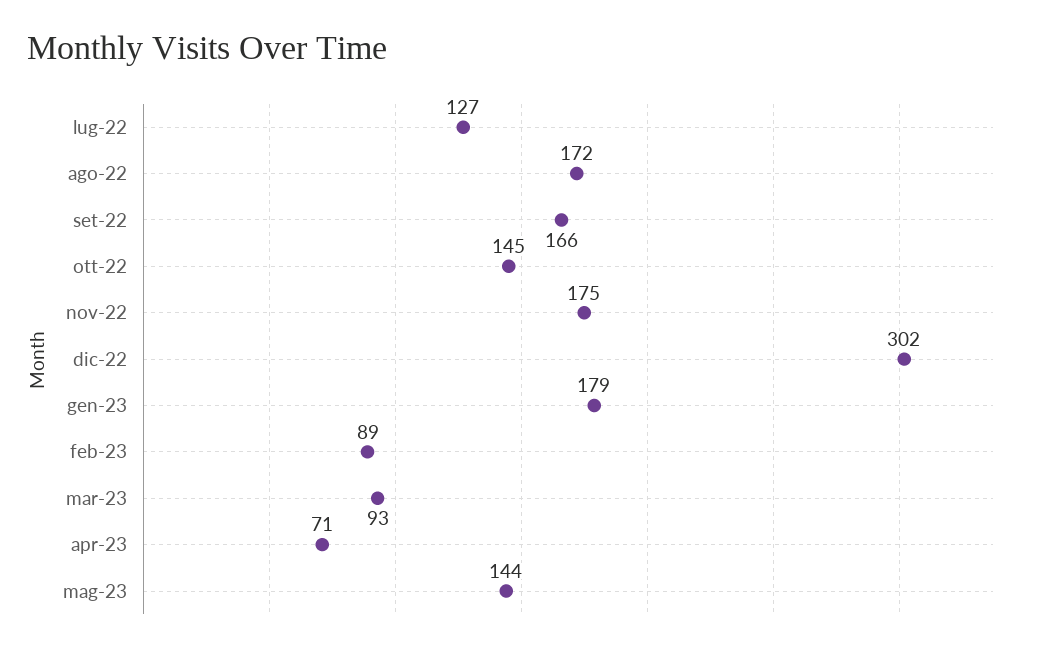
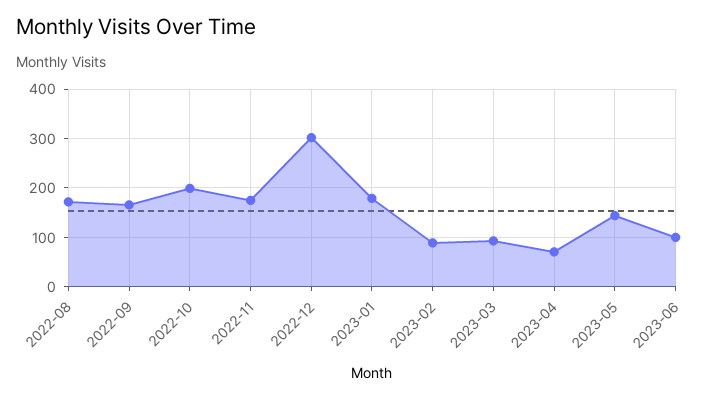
lug-22: 127 -> none
ott-22: 145 -> 200
2023-06: none -> 100

